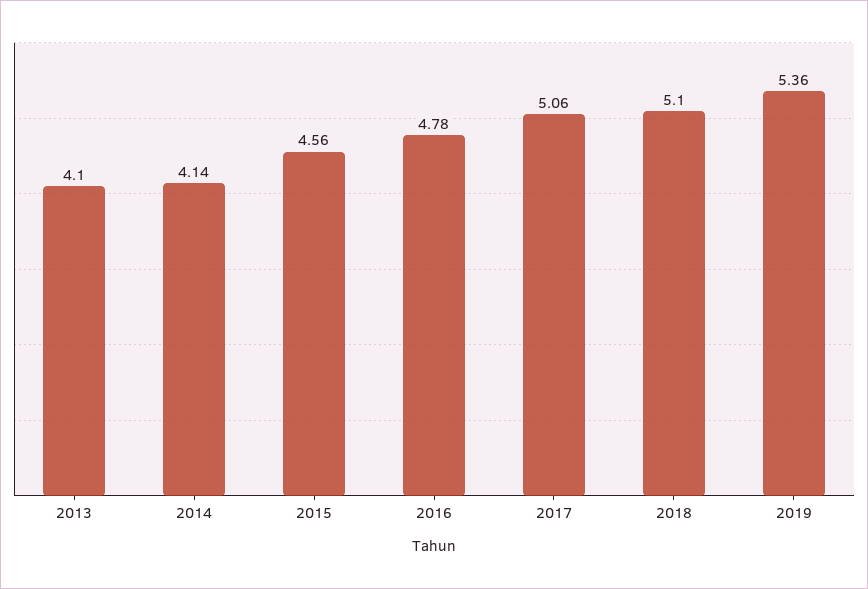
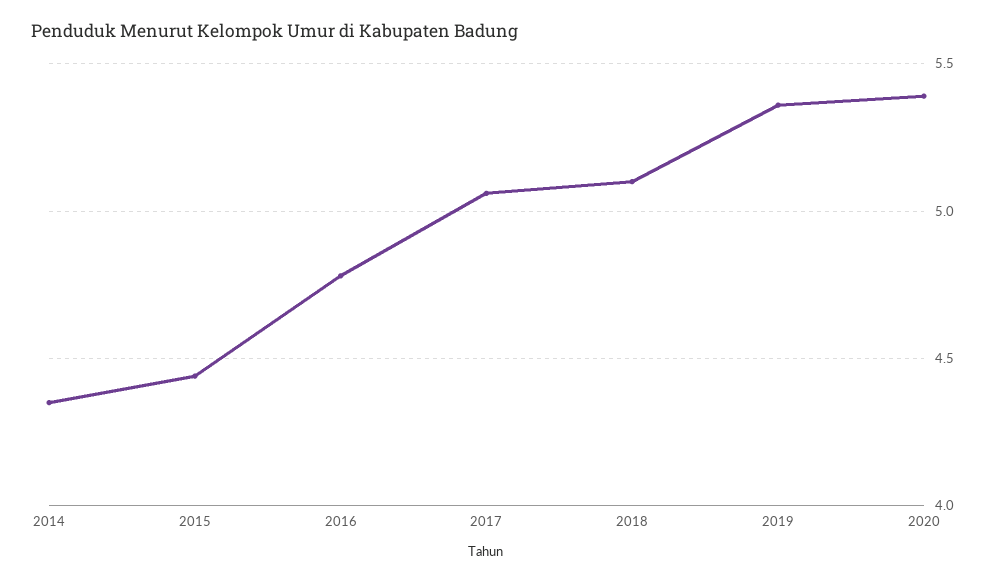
2013: 4.1 -> none
2014: 4.14 -> 4.35
2015: 4.56 -> 4.45
2020: none -> 5.4

